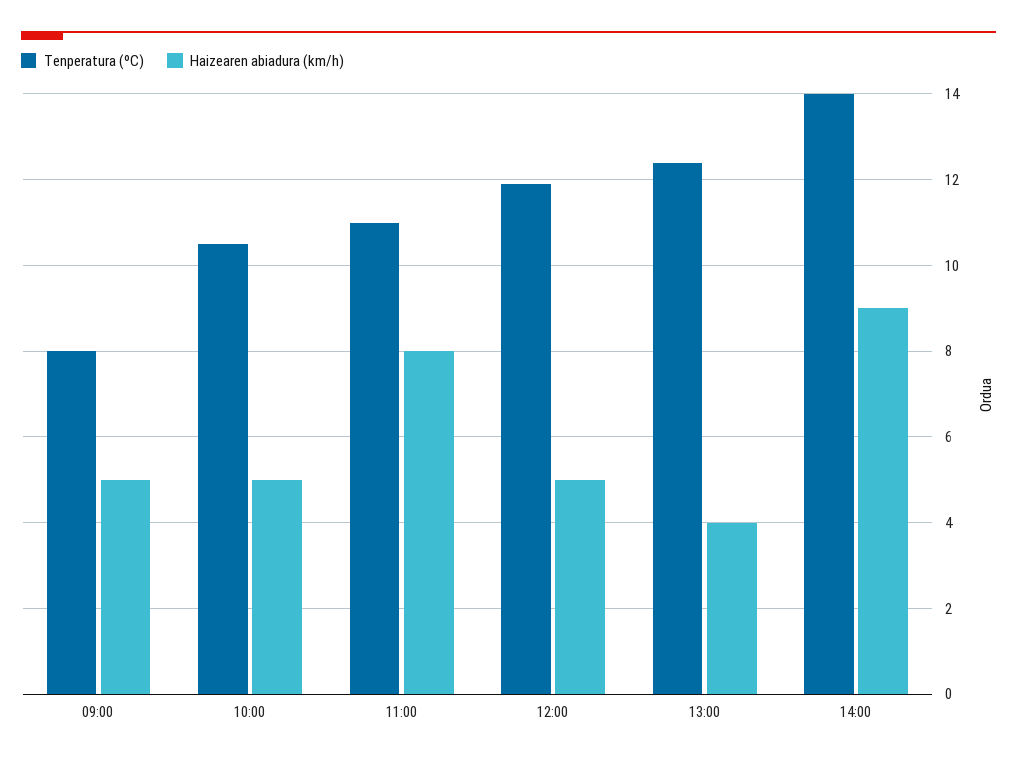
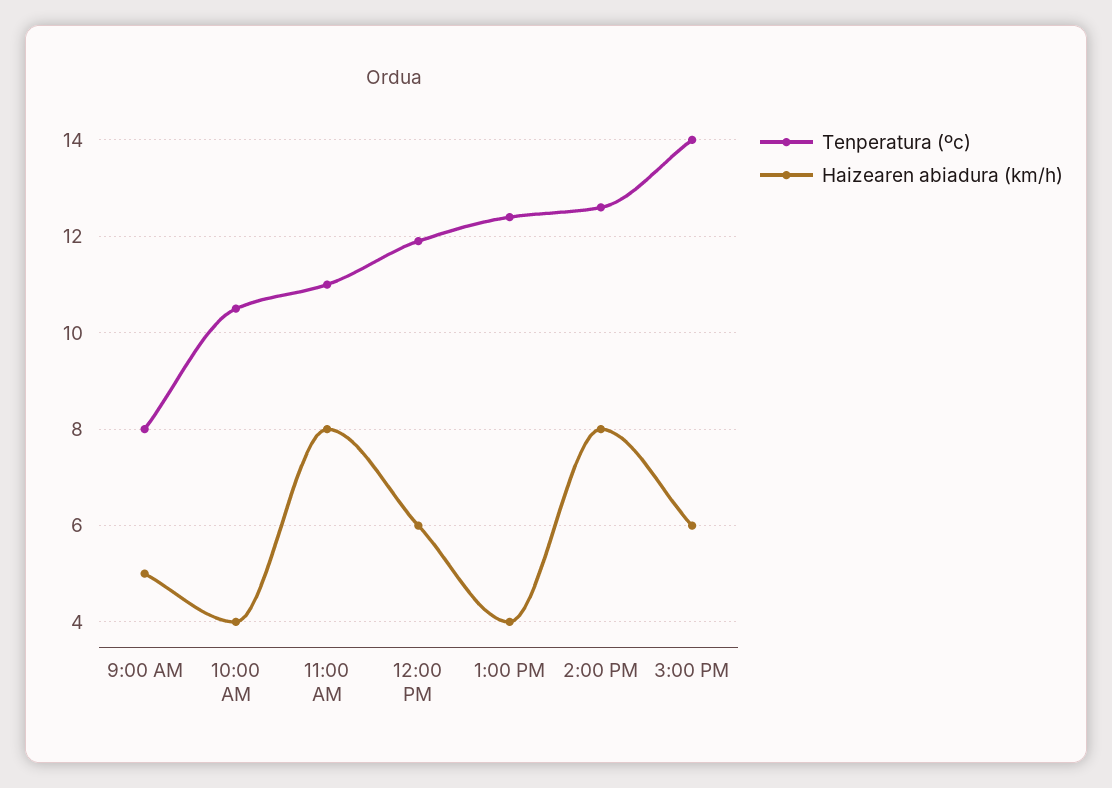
Haizearen abiadura (km/h), 10:00: 5 -> 4
Haizearen abiadura (km/h), 12:00: 5 -> 6
Tenperatura (ºC), 14:00: 14 -> 12.5
Haizearen abiadura (km/h), 14:00: 9 -> 8
Tenperatura (ºC), 3:00 PM: none -> 14
Haizearen abiadura (km/h), 3:00 PM: none -> 6

